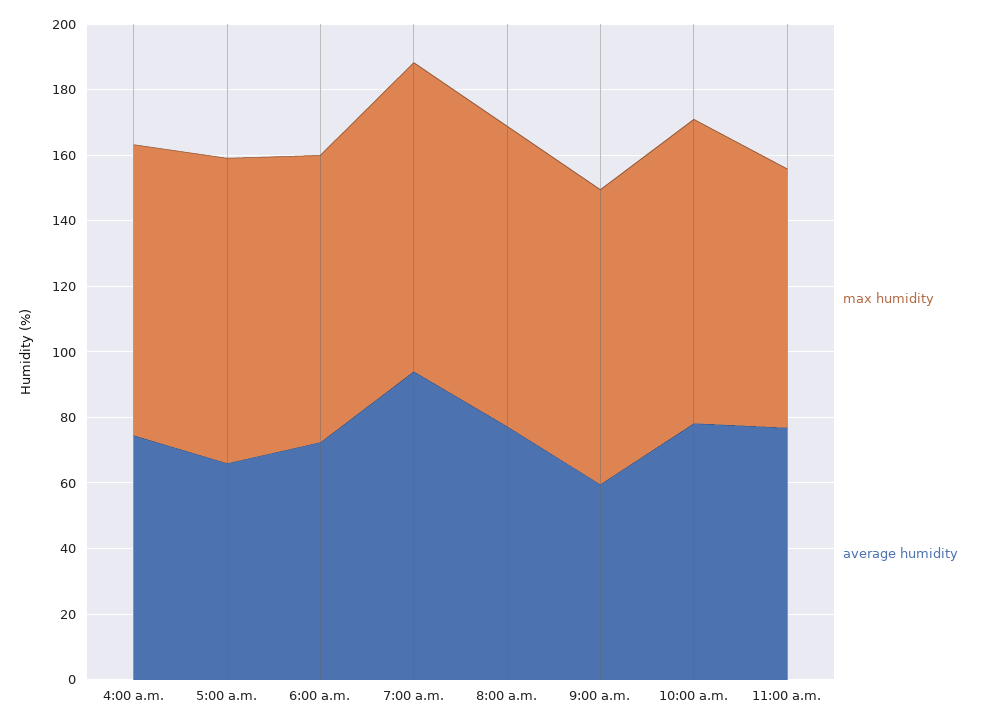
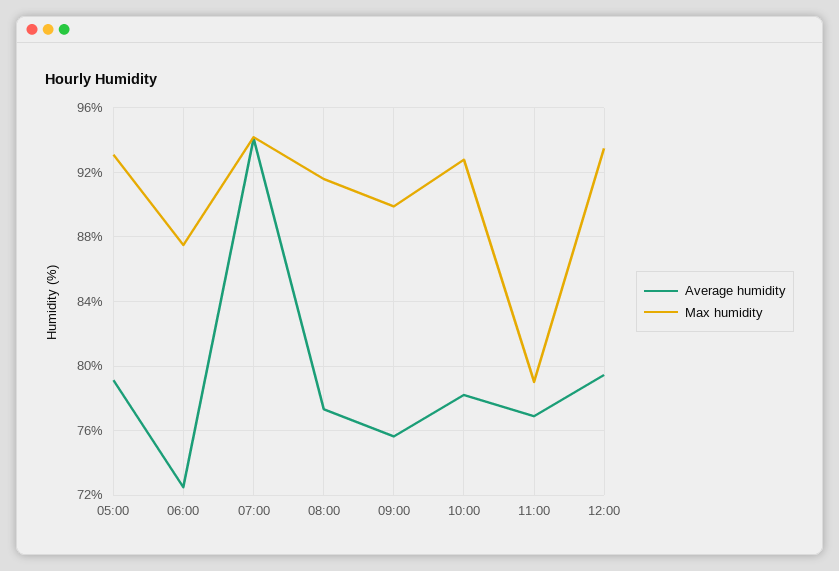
max humidity, 4:00 a.m.: 90 -> none
average humidity, 4:00 a.m.: 75 -> none
average humidity, 5:00 a.m.: 65 -> 79
average humidity, 9:00 a.m.: 60 -> 75.5
average humidity, 12:00: none -> 79.5
max humidity, 12:00: none -> 93.5

